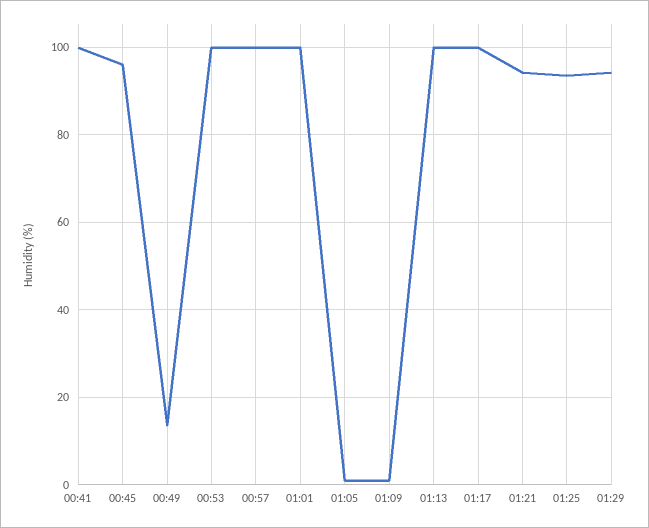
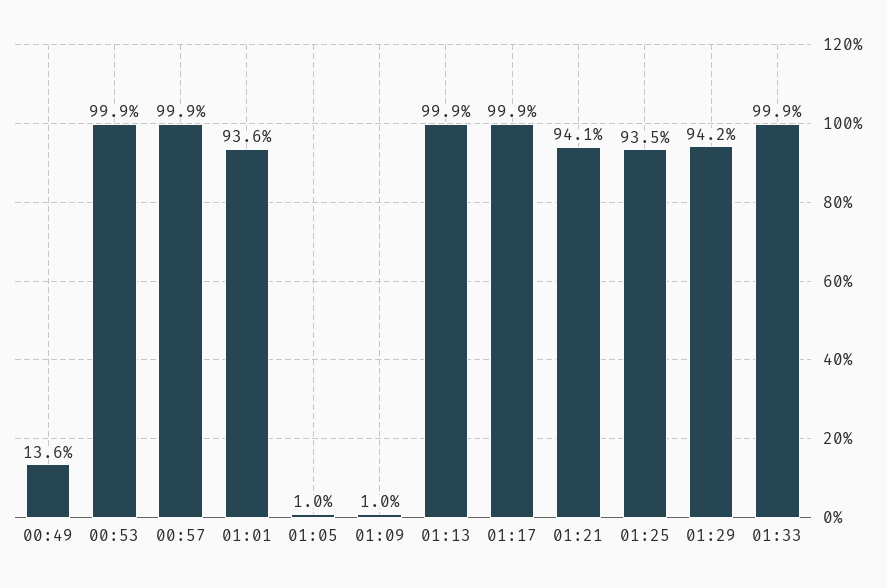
00:41: 100 -> none
00:45: 96 -> none
01:01: 100 -> 93.6
01:33: none -> 99.9

